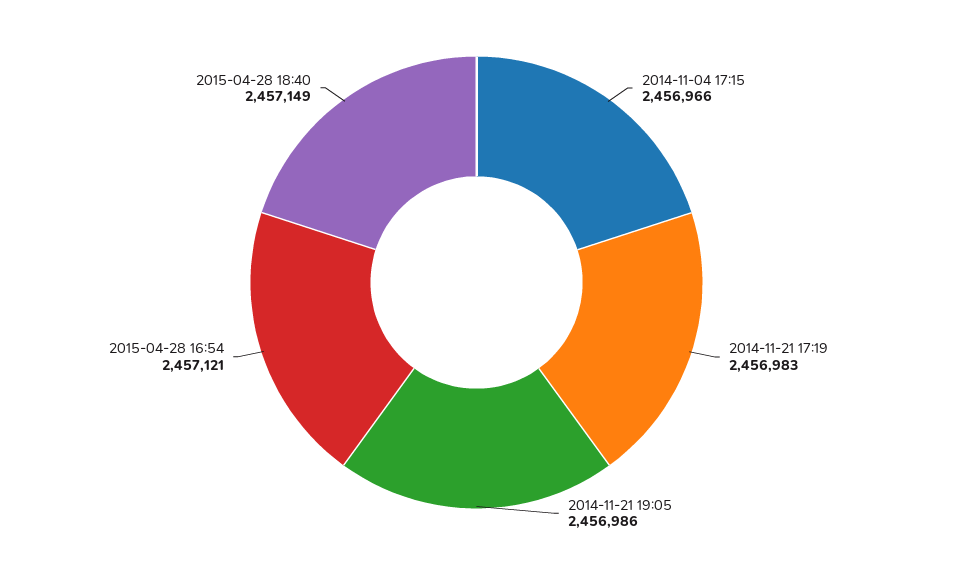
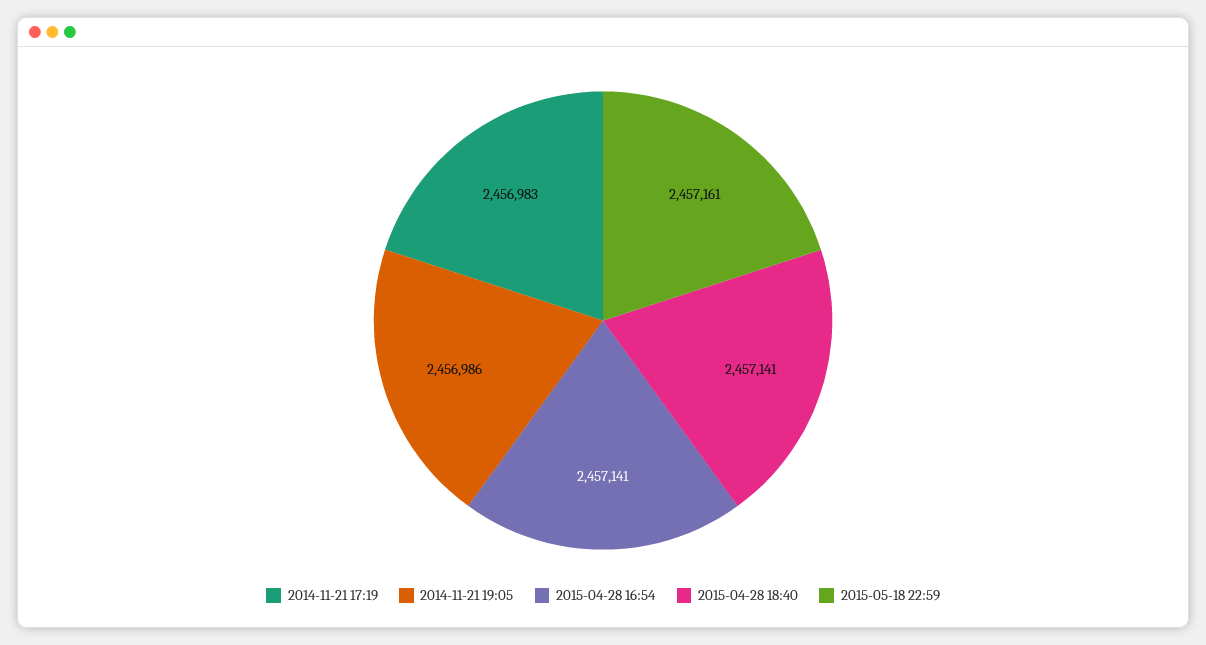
2014-11-04 17:15: 2456966 -> none
2015-04-28 16:54: 2457121 -> 2457141
2015-04-28 18:40: 2457149 -> 2457141
2015-05-18 22:59: none -> 2457161

